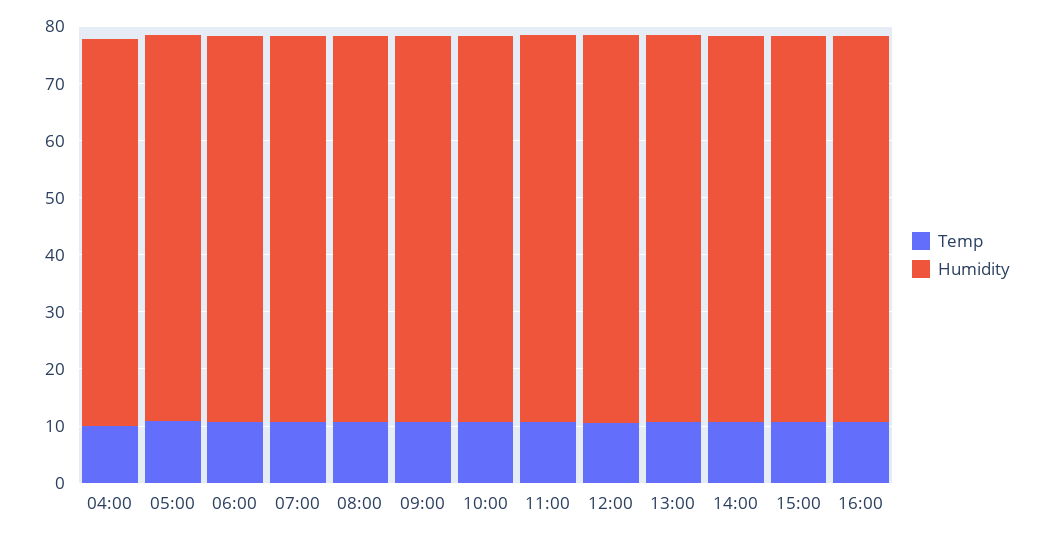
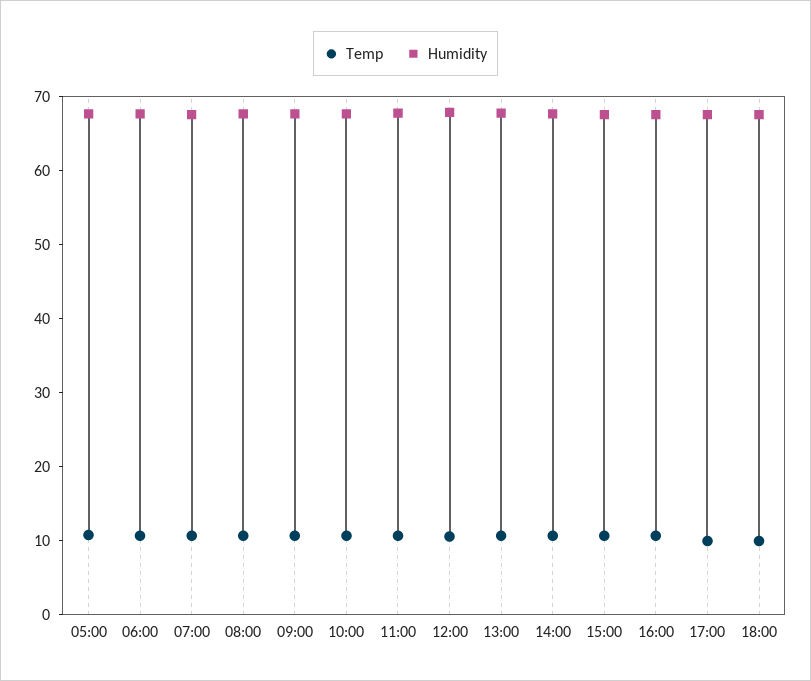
Temp, 04:00: 10 -> none
Humidity, 04:00: 68 -> none
Temp, 17:00: none -> 10
Humidity, 17:00: none -> 68
Temp, 18:00: none -> 10
Humidity, 18:00: none -> 68

